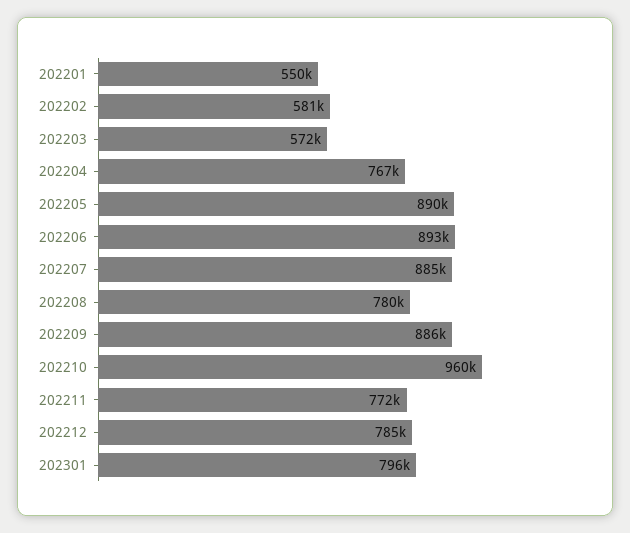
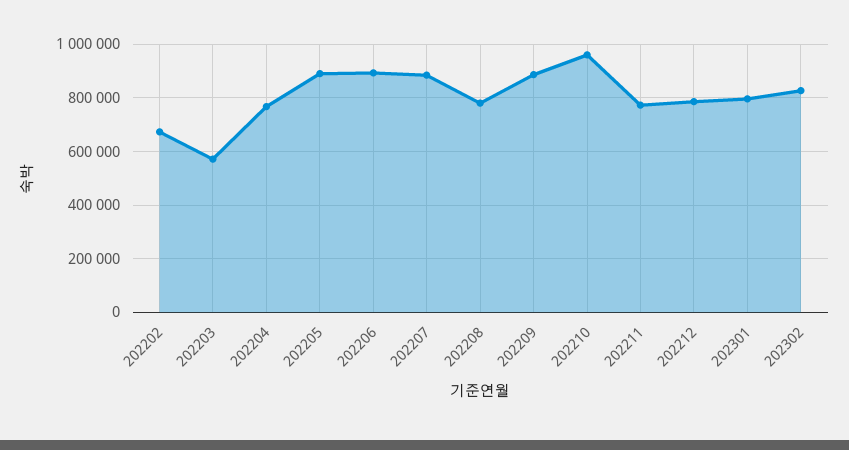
202201: 550000 -> none
202202: 581000 -> 675000
202302: none -> 825000

